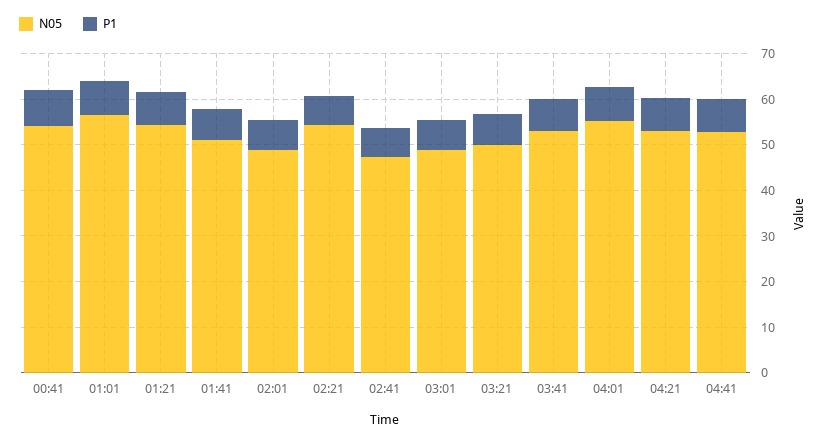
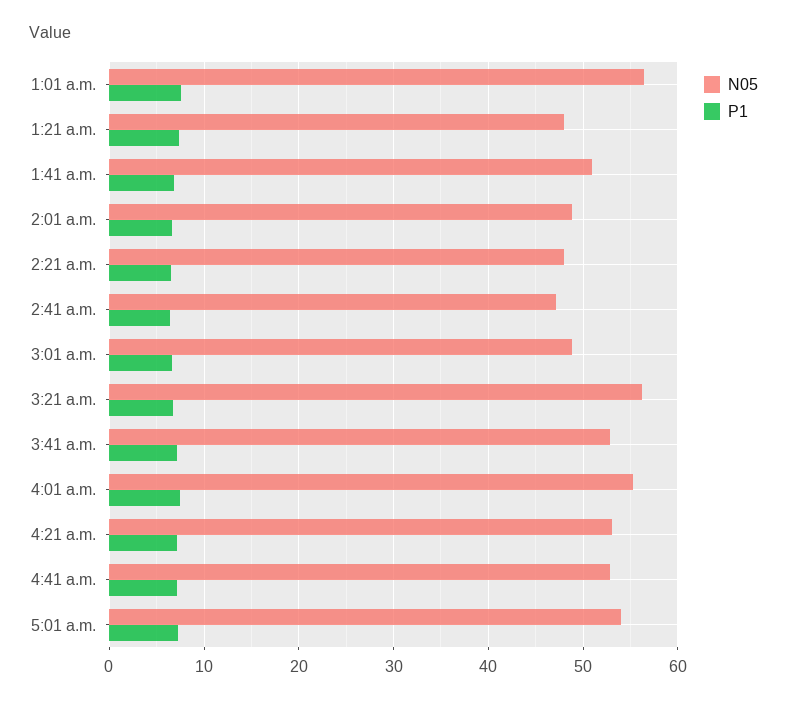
N05, 00:41: 54 -> none
P1, 00:41: 8 -> none
N05, 01:21: 54 -> 48
N05, 02:21: 54 -> 48
N05, 03:21: 50 -> 56
N05, 5:01 a.m.: none -> 54
P1, 5:01 a.m.: none -> 7

